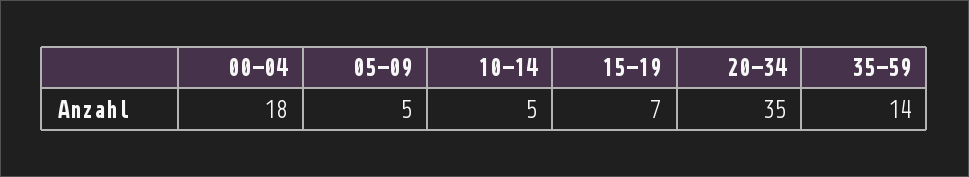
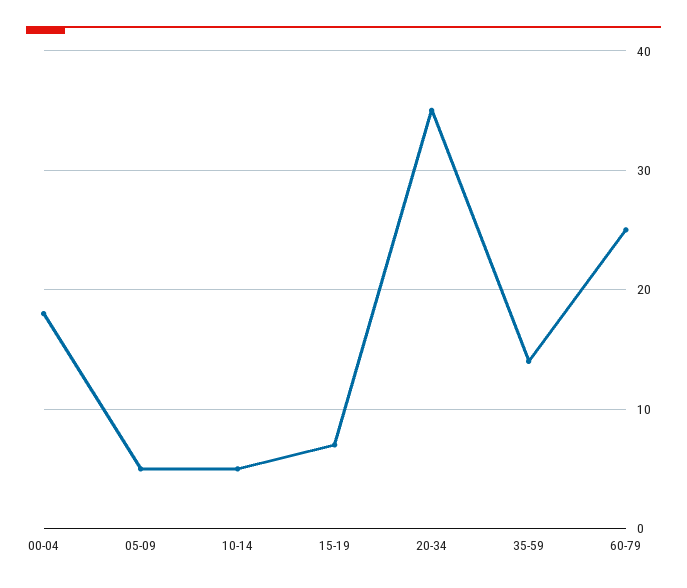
60-79: none -> 25

